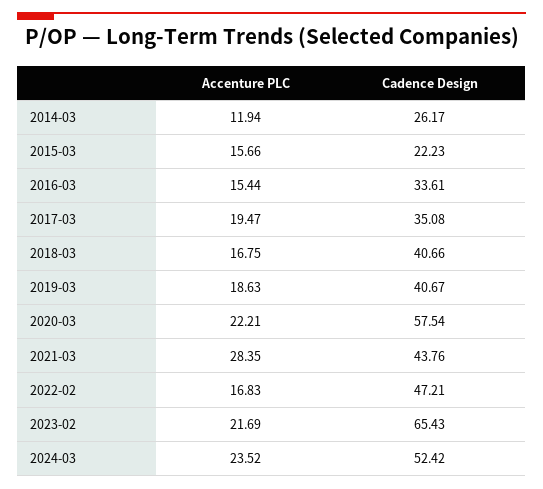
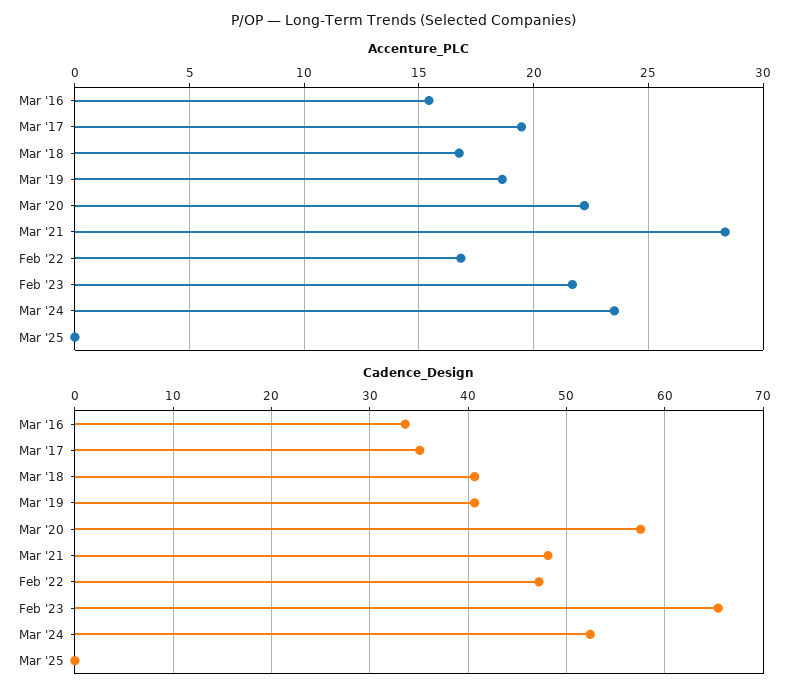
Accenture PLC, 2014-03: 11.94 -> none
Cadence Design, 2014-03: 26.17 -> none
Accenture PLC, 2015-03: 15.66 -> none
Cadence Design, 2015-03: 22.23 -> none
Cadence Design, 2021-03: 43.76 -> 48
Accenture PLC, Mar '25: none -> 0
Cadence Design, Mar '25: none -> 0

